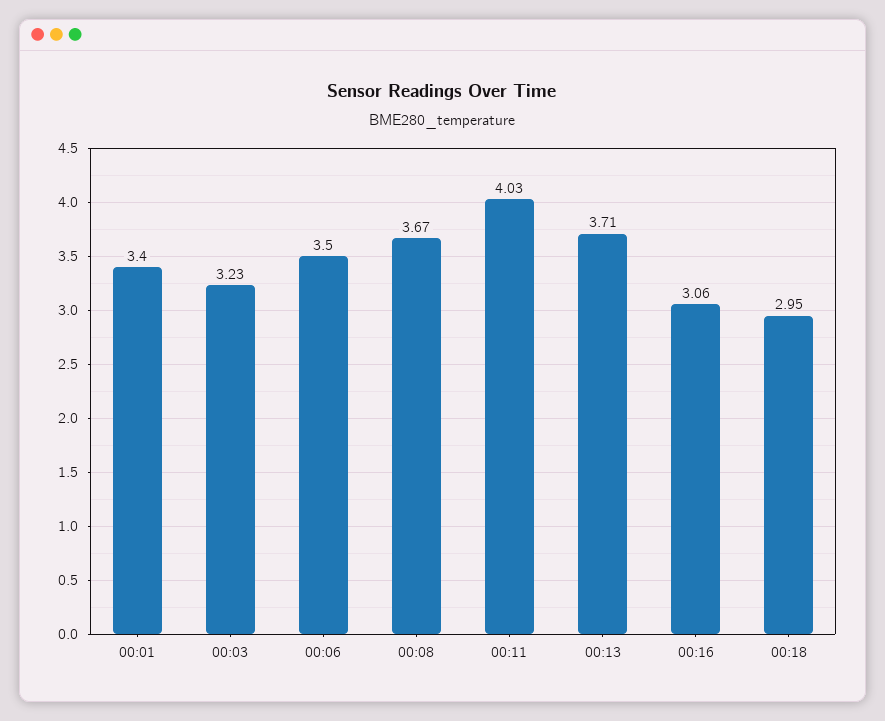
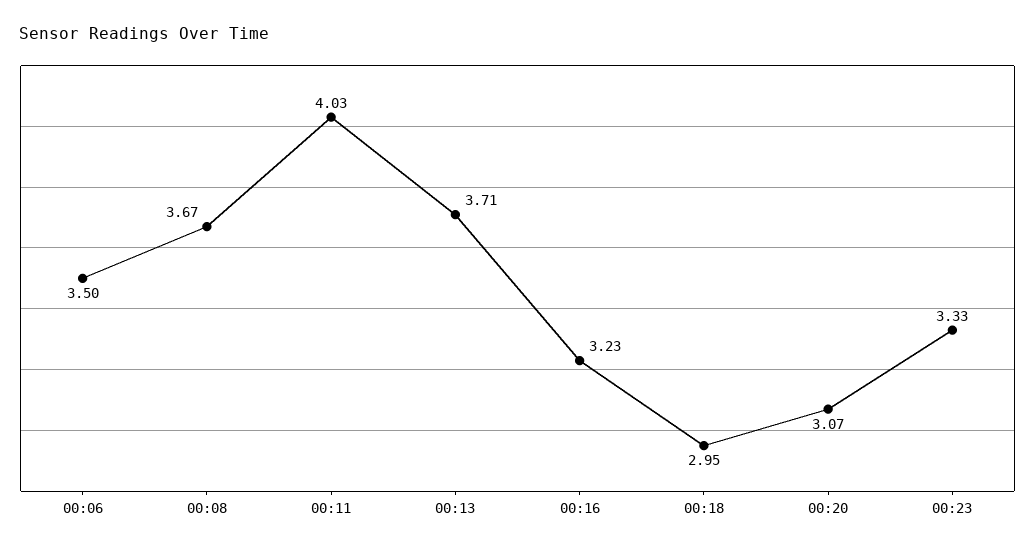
00:01: 3.4 -> none
00:03: 3.23 -> none
00:16: 3.06 -> 3.23
00:20: none -> 3.07
00:23: none -> 3.33

